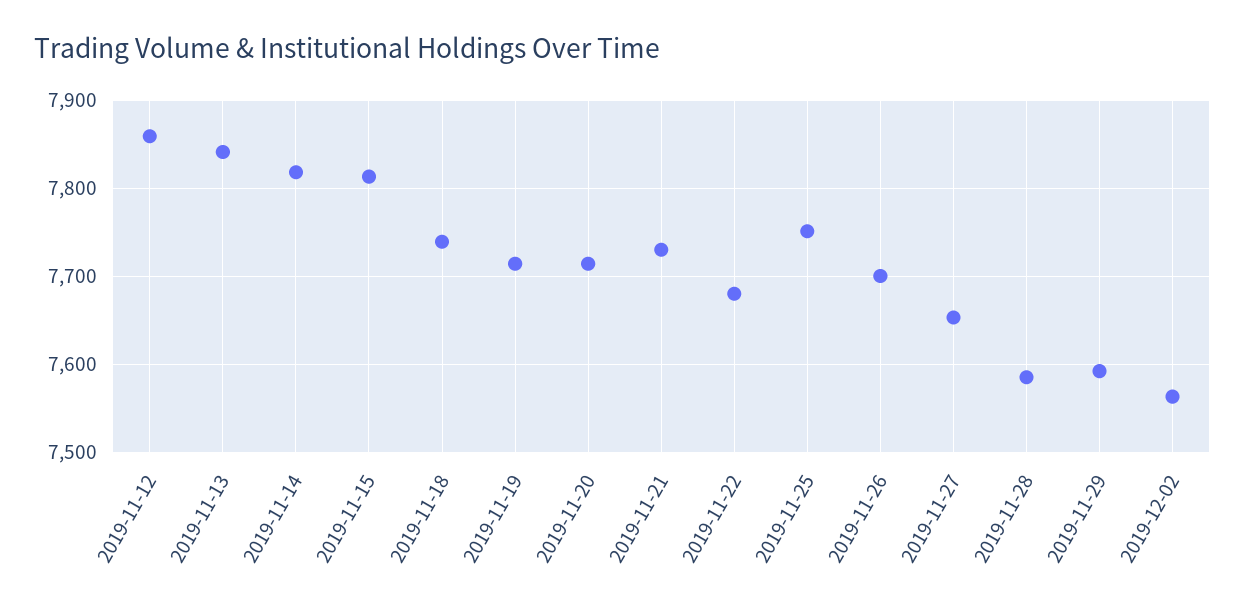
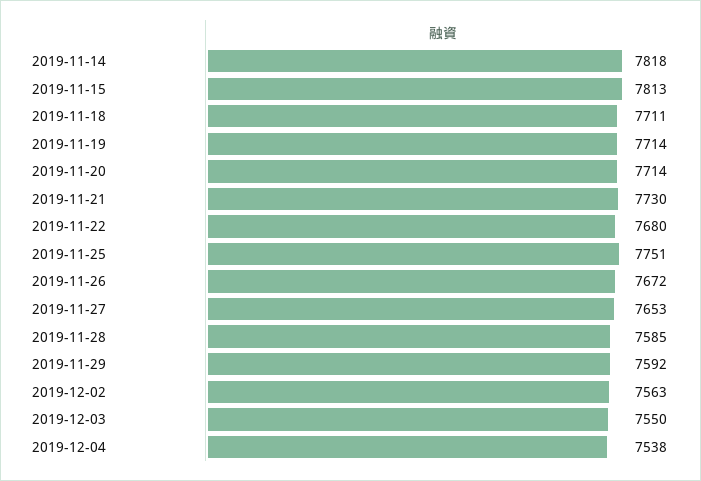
2019-11-12: 7860 -> none
2019-11-13: 7840 -> none
2019-11-18: 7740 -> 7711
2019-11-26: 7700 -> 7672
2019-12-03: none -> 7550
2019-12-04: none -> 7538

